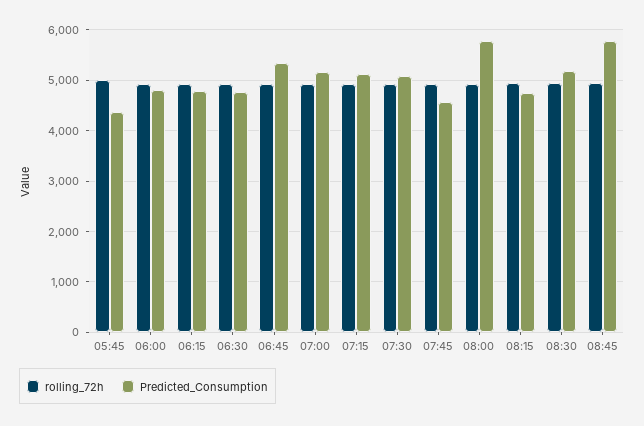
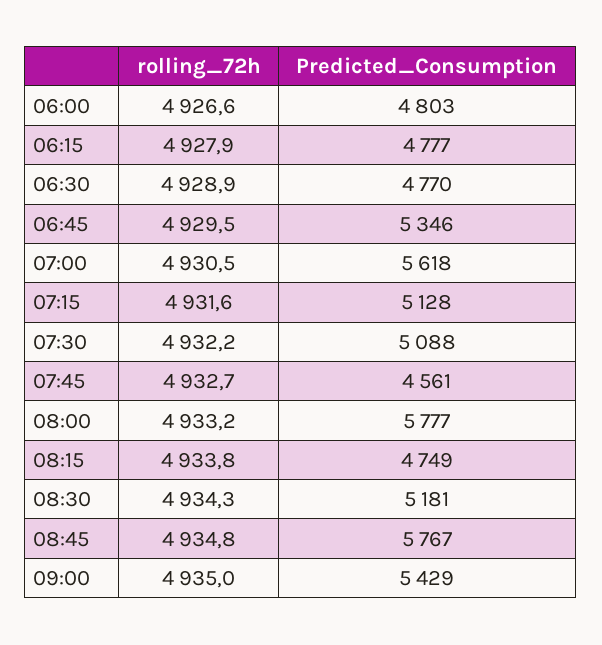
rolling_72h, 05:45: 5000 -> none
Predicted_Consumption, 05:45: 4400 -> none
Predicted_Consumption, 07:00: 5200 -> 5618
rolling_72h, 09:00: none -> 4935
Predicted_Consumption, 09:00: none -> 5429

